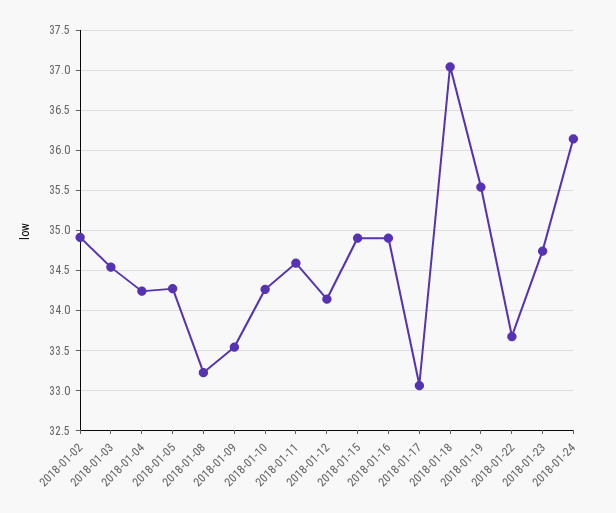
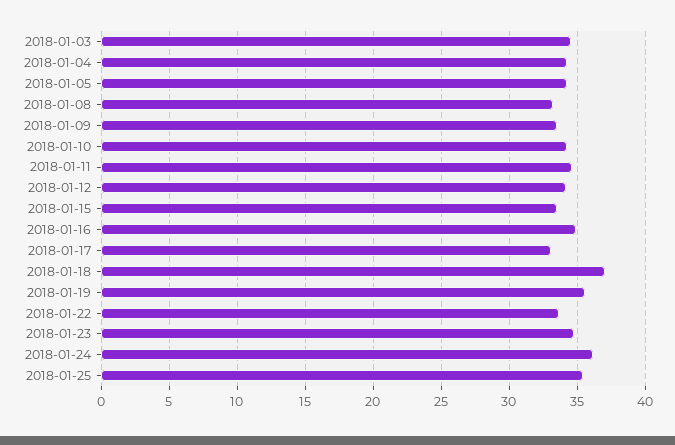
2018-01-02: 34.9 -> none
2018-01-15: 34.9 -> 33.5
2018-01-25: none -> 35.5

